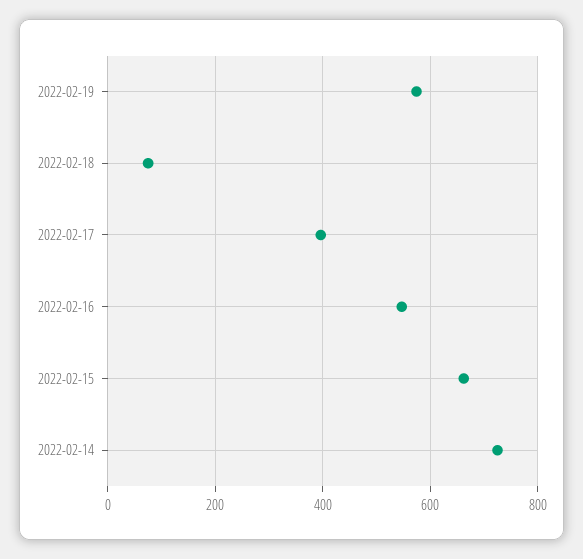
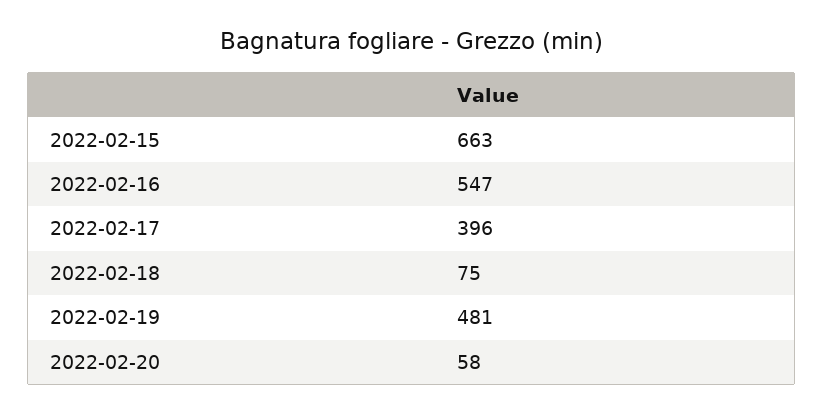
2022-02-19: 580 -> 481
2022-02-14: 720 -> none
2022-02-20: none -> 58

